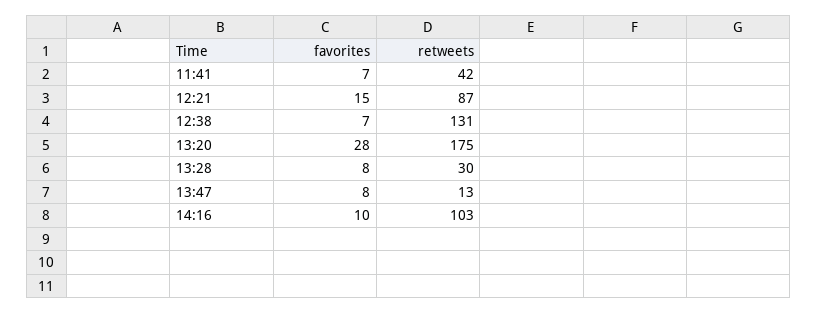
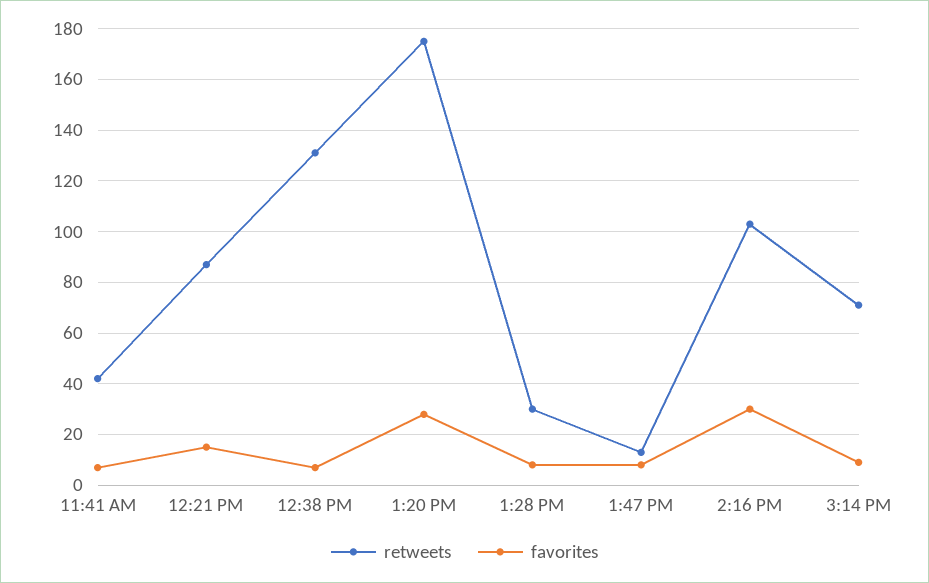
favorites, 14:16: 10 -> 30
retweets, 3:14 PM: none -> 70
favorites, 3:14 PM: none -> 10

